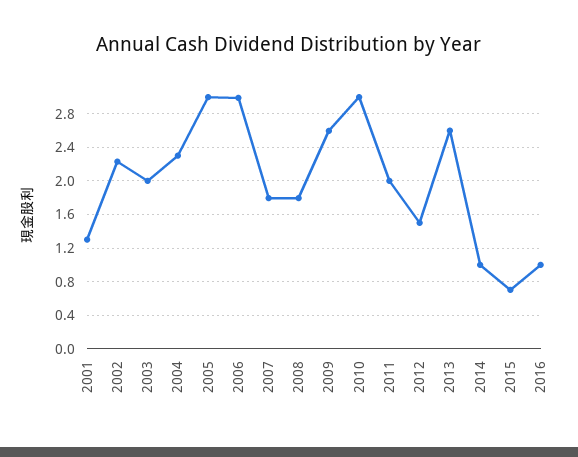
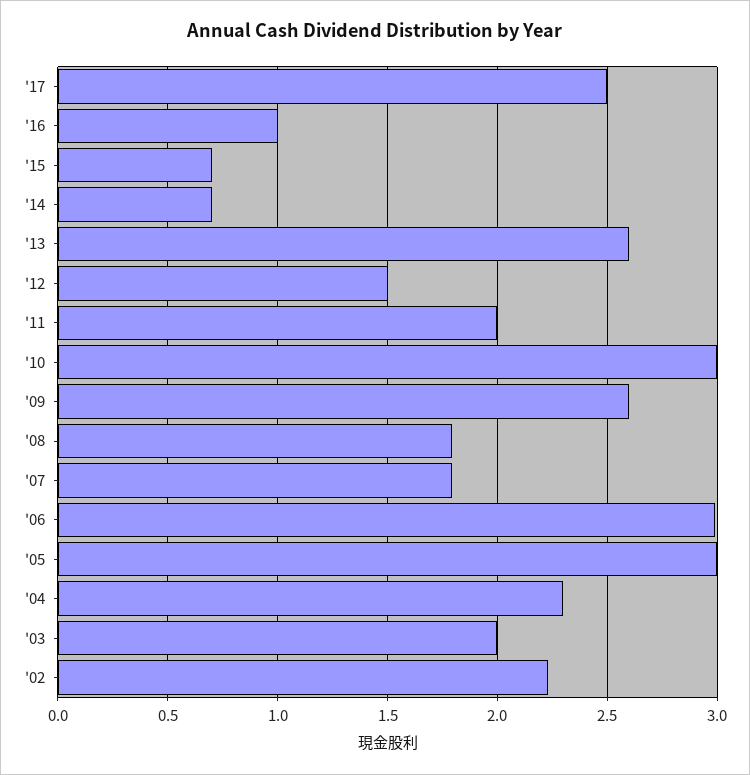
2001: 1.3 -> none
2014: 1 -> 0.7
'17: none -> 2.5

